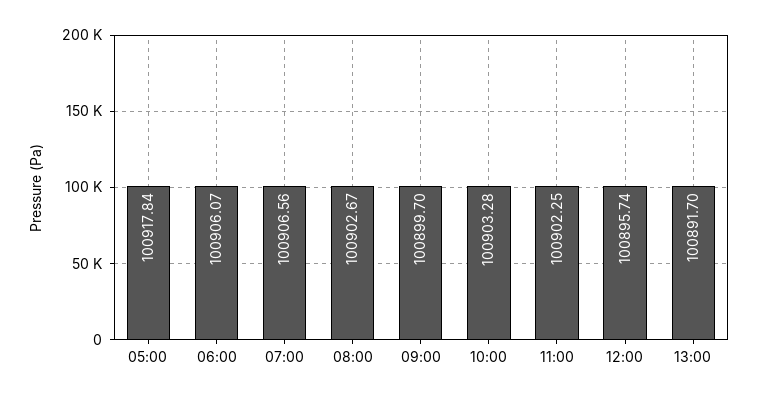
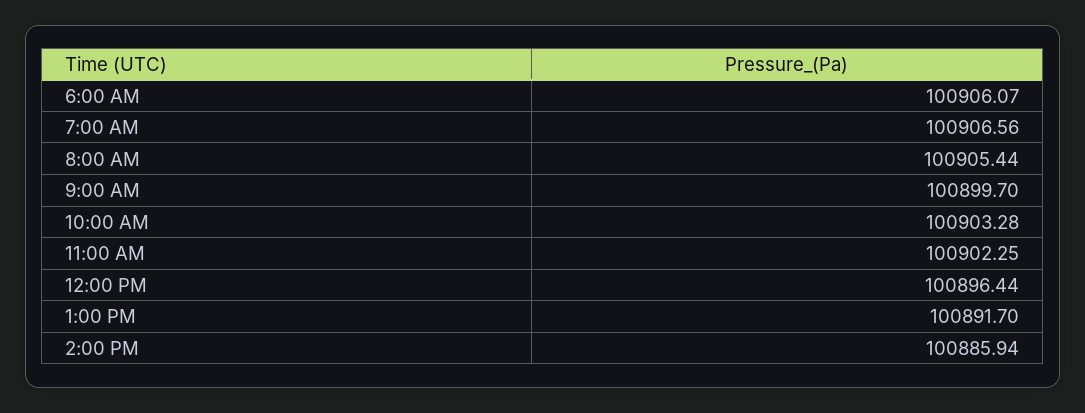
05:00: 100917.84 -> none
08:00: 100902.67 -> 100905.44
12:00: 100895.74 -> 100896.44
2:00 PM: none -> 100885.94

